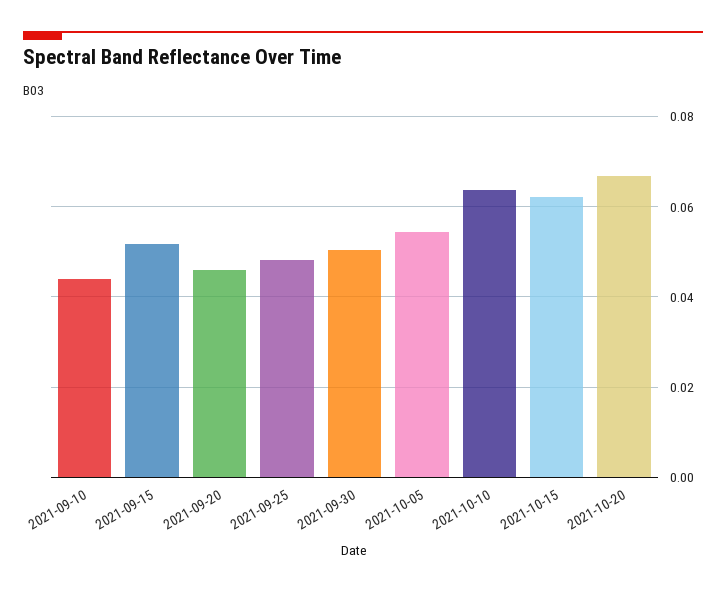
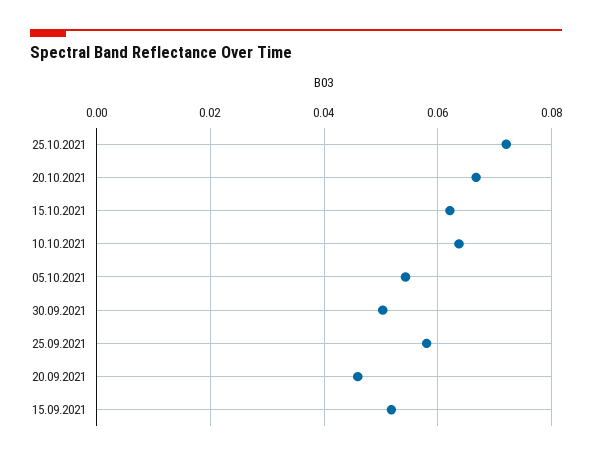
2021-09-10: 0.044 -> none
2021-09-25: 0.048 -> 0.058
25.10.2021: none -> 0.072

